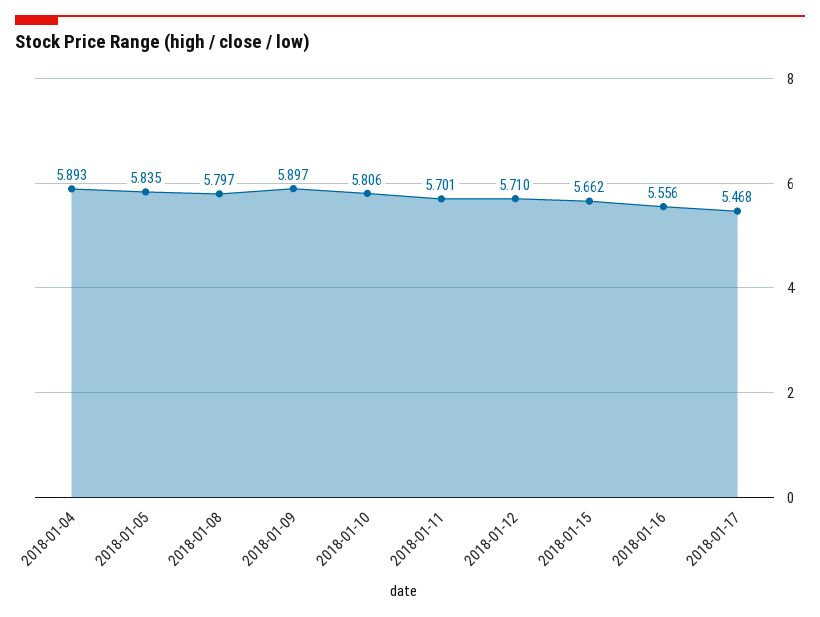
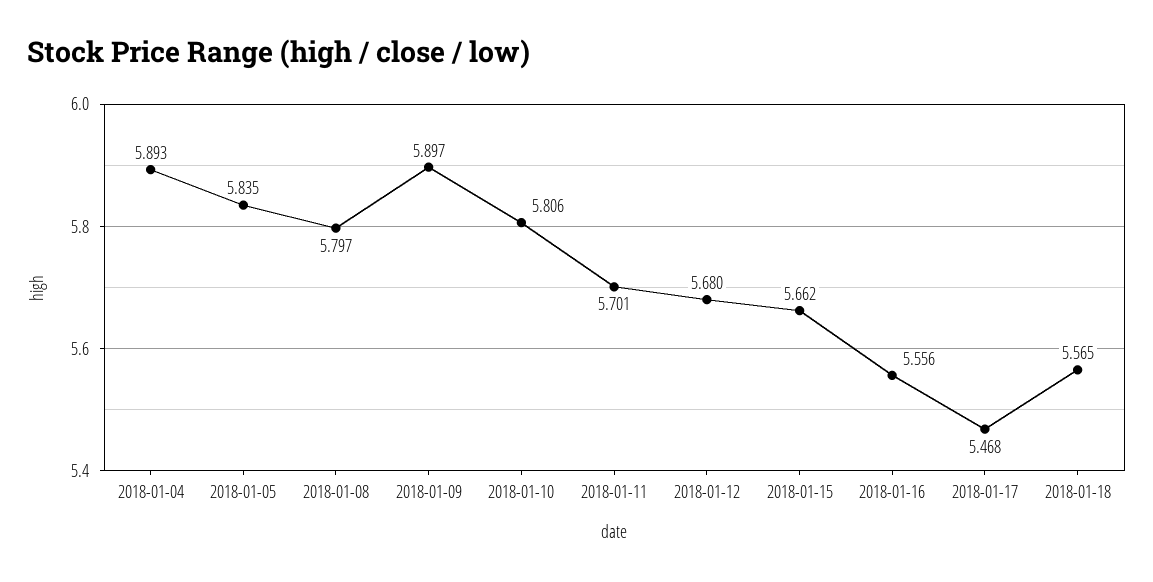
2018-01-12: 5.71 -> 5.68
2018-01-18: none -> 5.565

